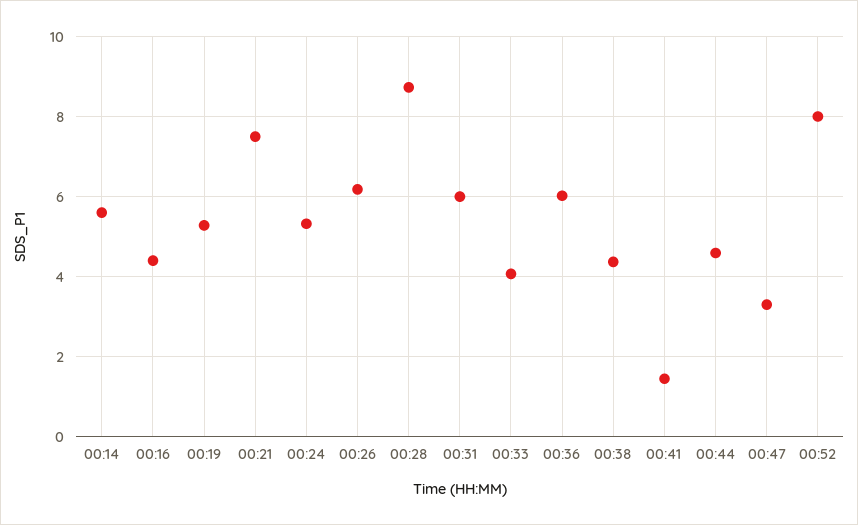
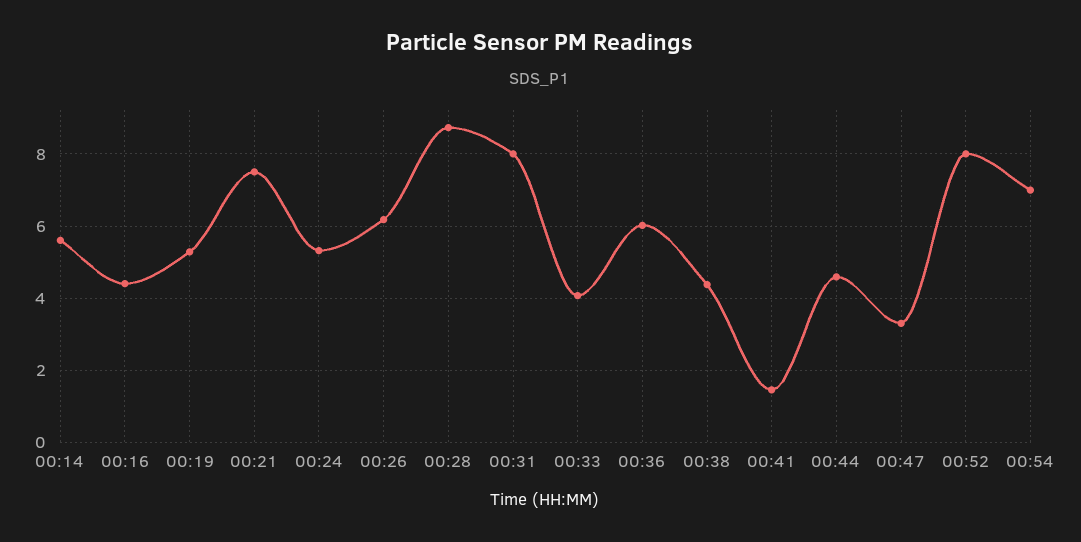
00:31: 6 -> 8
00:54: none -> 7

